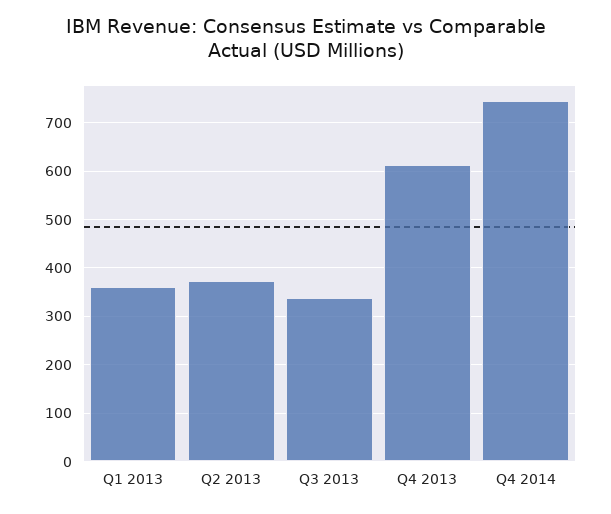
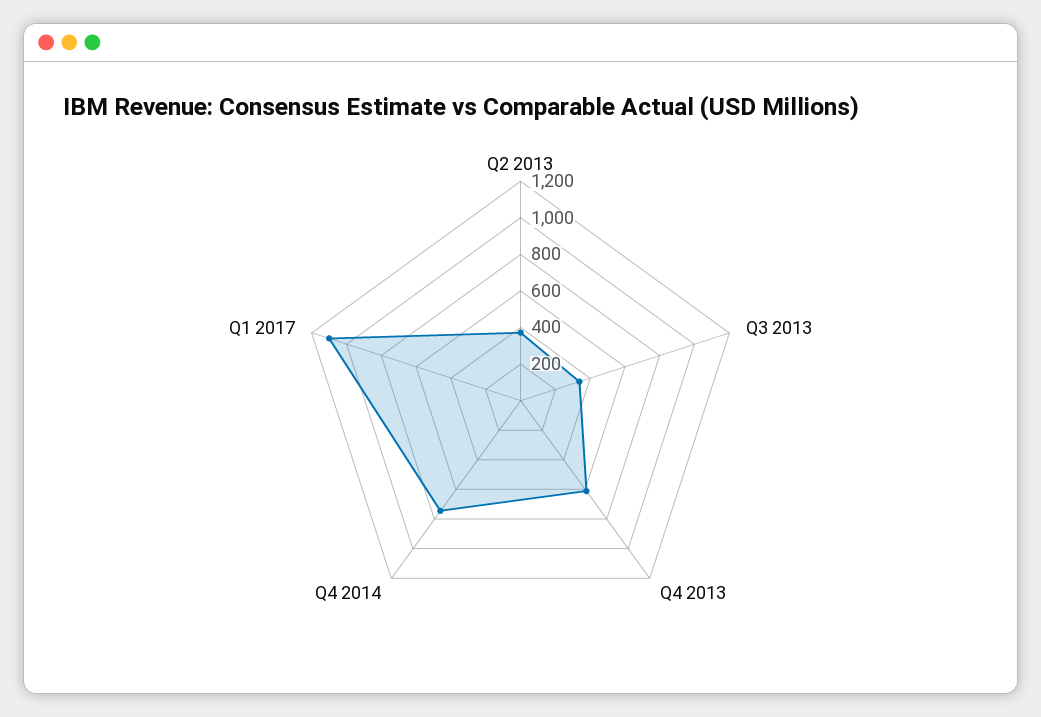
Q1 2013: 360 -> none
Q1 2017: none -> 1100

